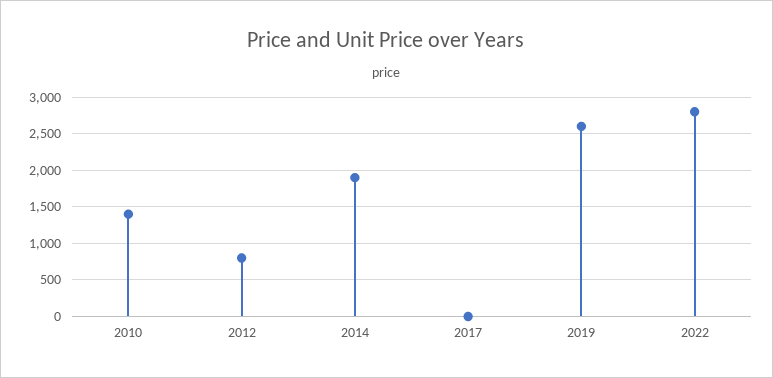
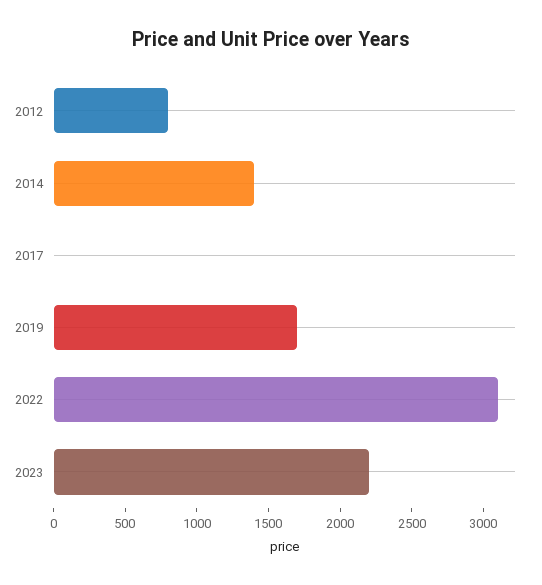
2010: 1400 -> none
2014: 1900 -> 1400
2019: 2600 -> 1700
2022: 2800 -> 3100
2023: none -> 2200

